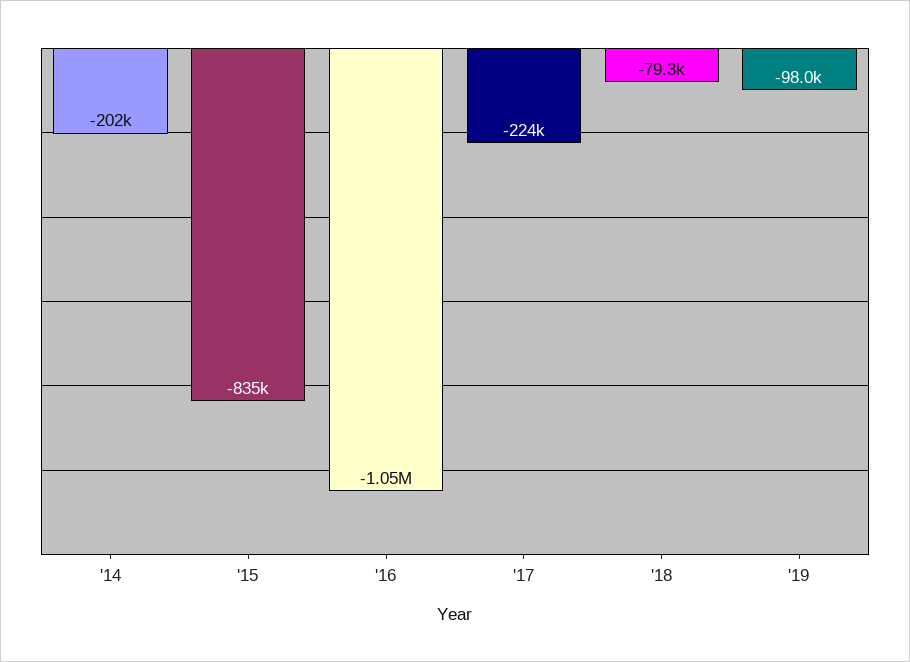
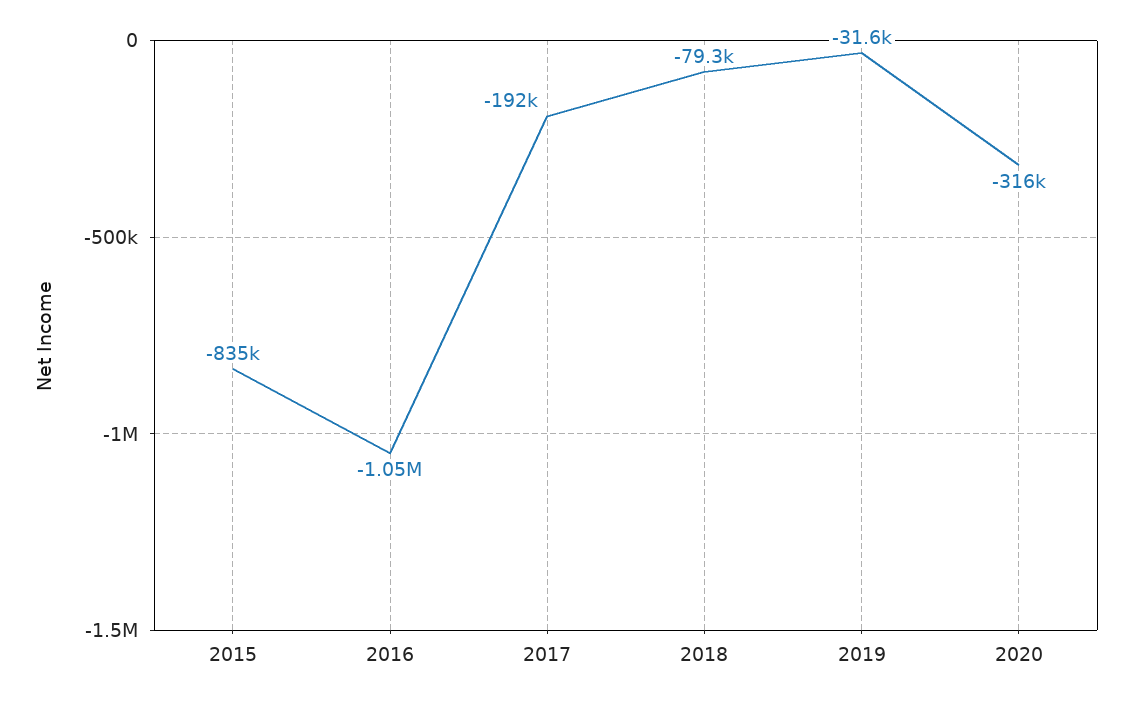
'14: -202000 -> none
'17: -224000 -> -192000
'19: -98000 -> -31600
2020: none -> -316000

